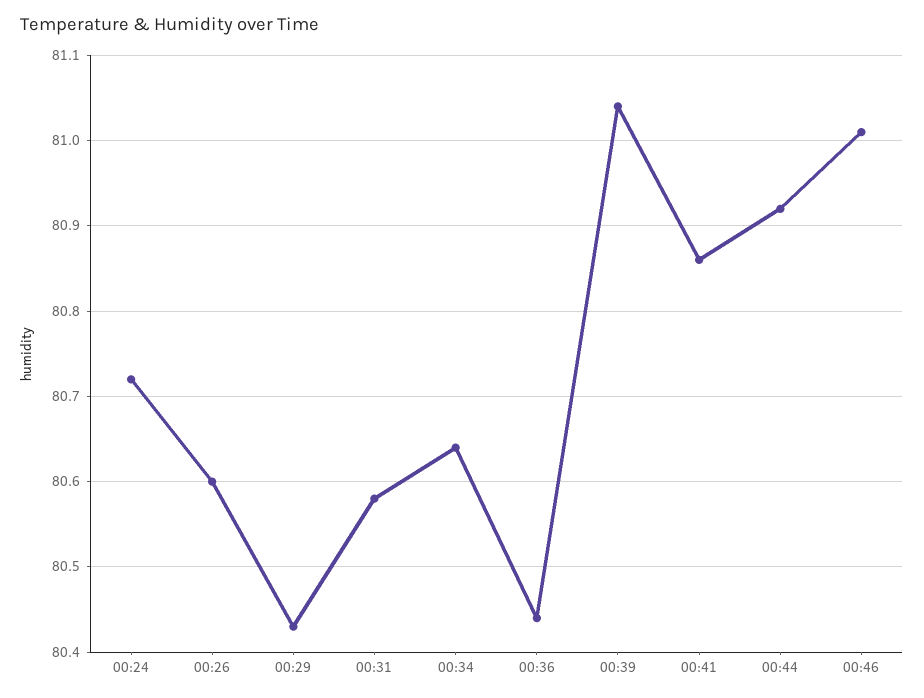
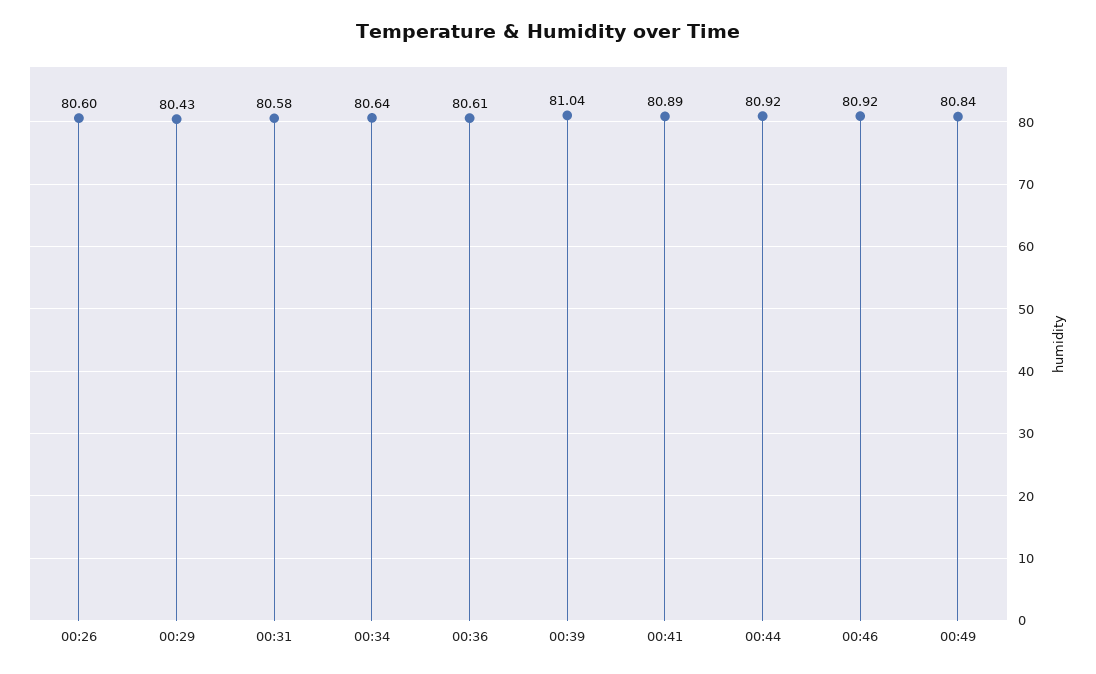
00:24: 80.72 -> none
00:36: 80.44 -> 80.61
00:41: 80.86 -> 80.89
00:46: 81.01 -> 80.92
00:49: none -> 80.84

